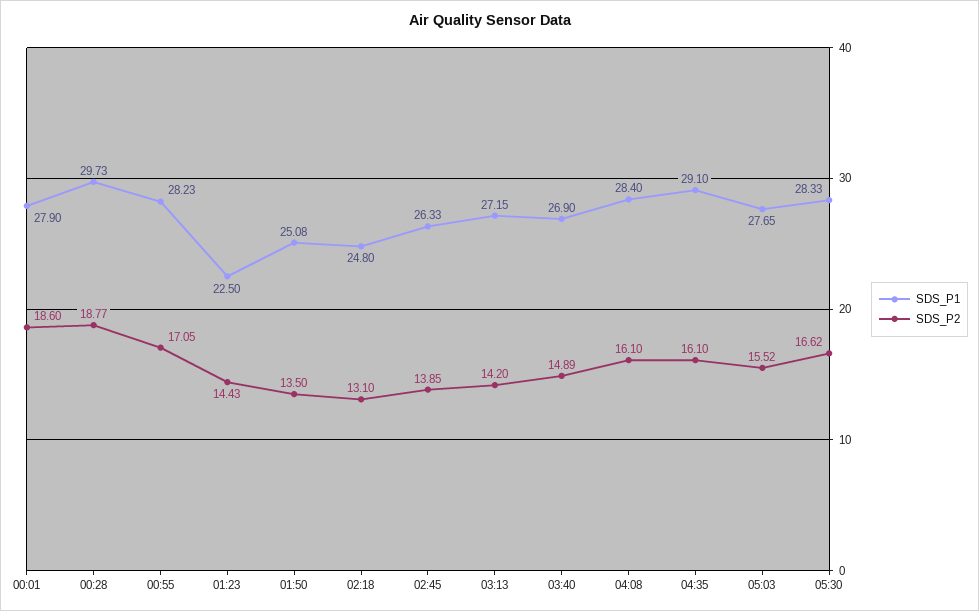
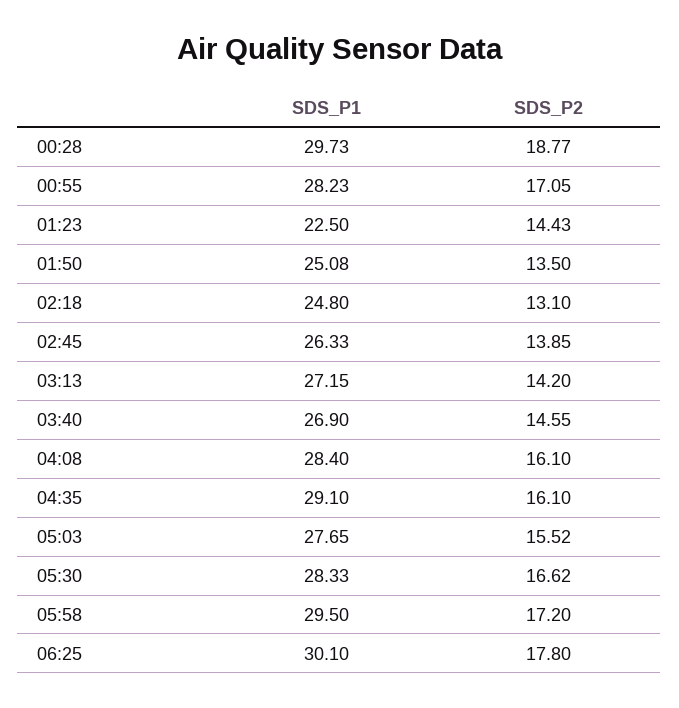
SDS_P1, 00:01: 27.9 -> none
SDS_P2, 00:01: 18.6 -> none
SDS_P2, 03:40: 14.89 -> 14.55
SDS_P1, 05:58: none -> 29.5
SDS_P2, 05:58: none -> 17.2
SDS_P1, 06:25: none -> 30.1
SDS_P2, 06:25: none -> 17.8

